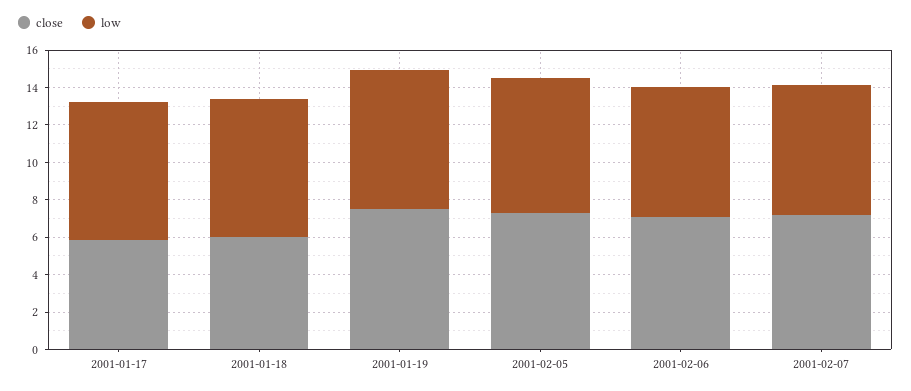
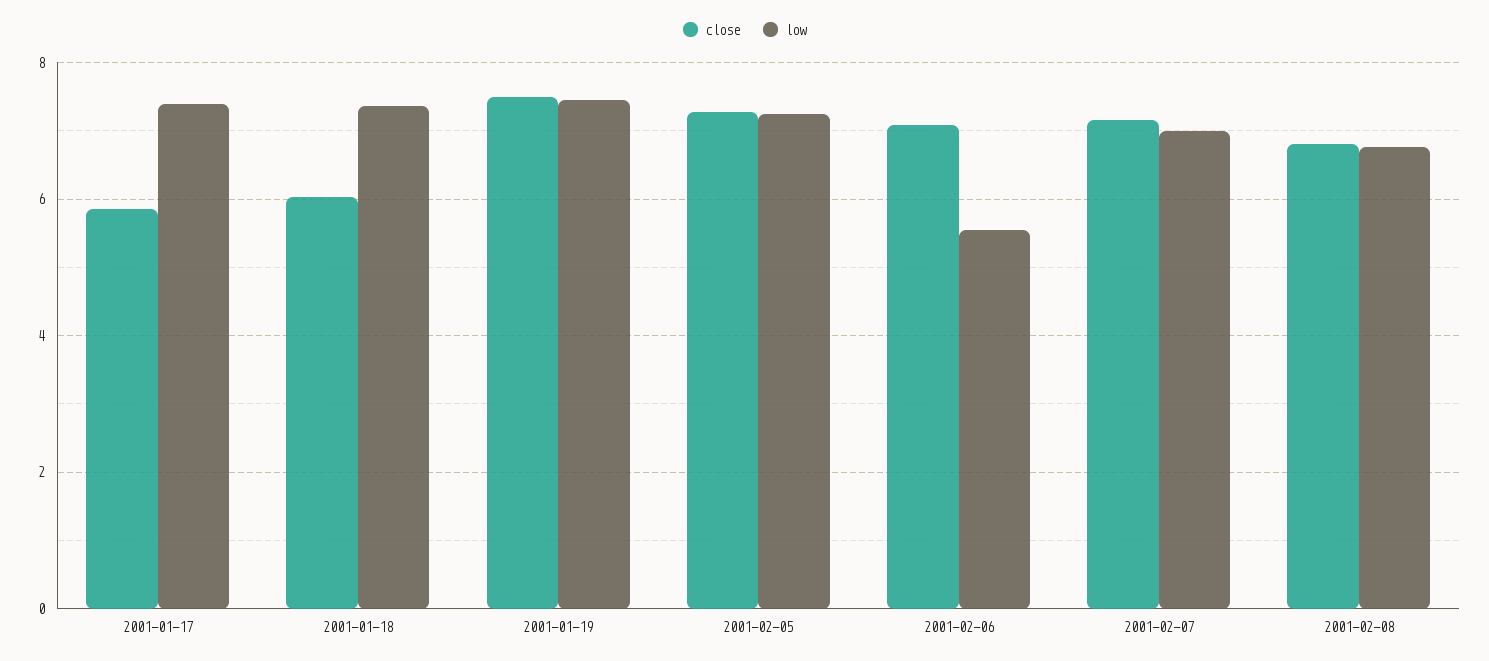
low, 2001-02-06: 7 -> 5.6
close, 2001-02-08: none -> 6.8
low, 2001-02-08: none -> 6.8

